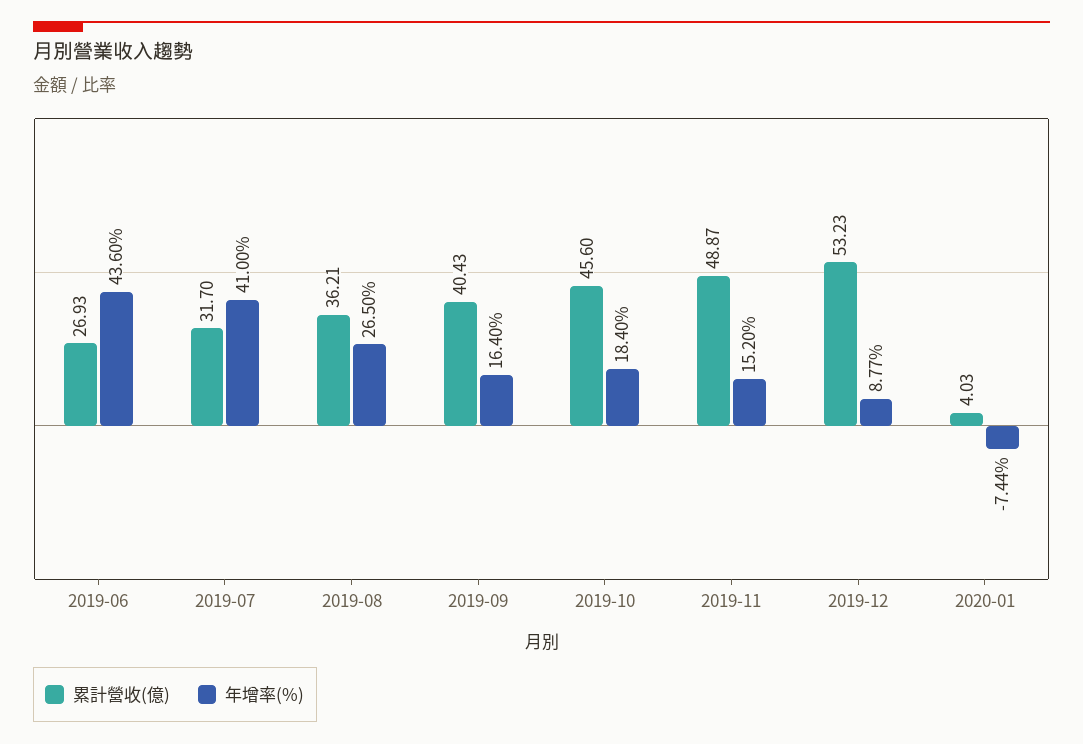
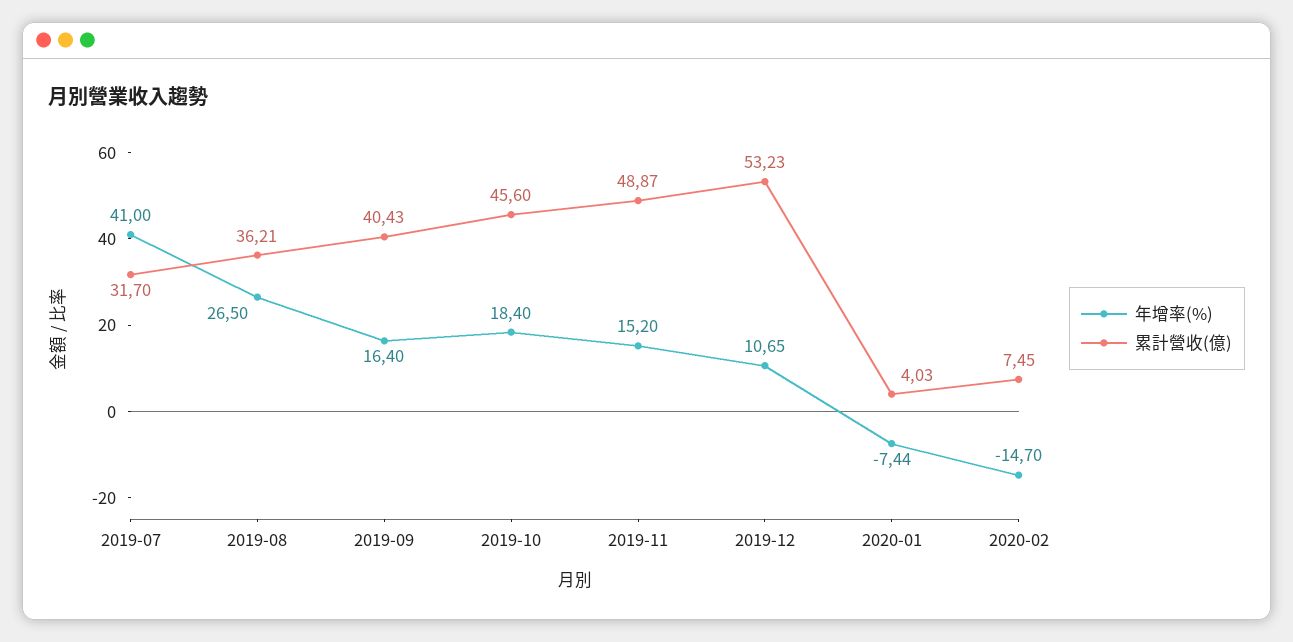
累計營收(億), 2019-06: 26.93 -> none
年增率(%), 2019-06: 43.6 -> none
年增率(%), 2019-12: 8.77 -> 10.65
年增率(%), 2020-02: none -> -14.7
累計營收(億), 2020-02: none -> 7.45

